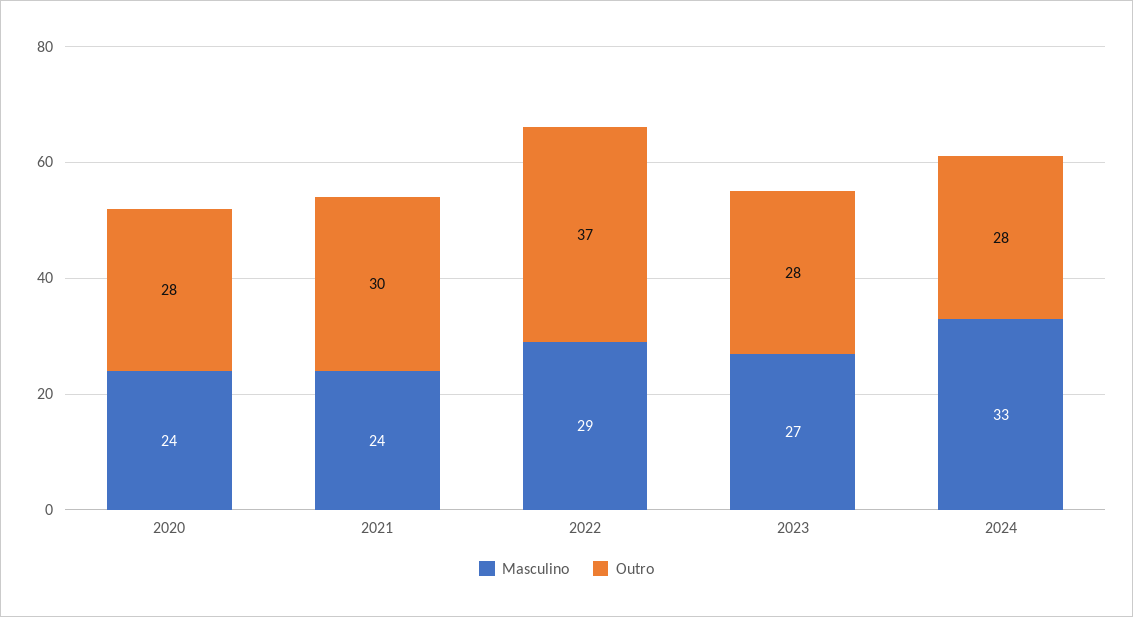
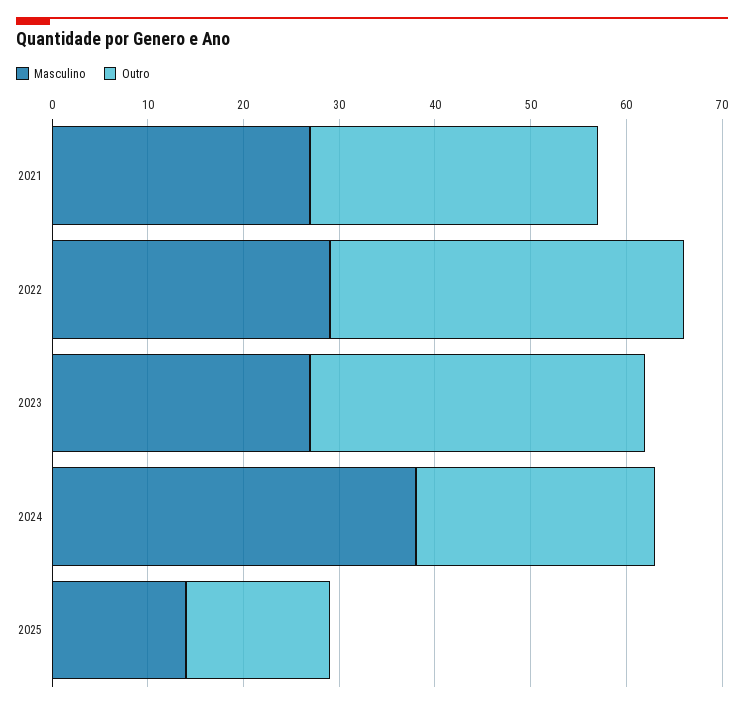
Masculino, 2020: 24 -> none
Outro, 2020: 28 -> none
Masculino, 2021: 24 -> 27
Outro, 2023: 28 -> 35
Masculino, 2024: 33 -> 38
Outro, 2024: 28 -> 25
Masculino, 2025: none -> 14
Outro, 2025: none -> 15

